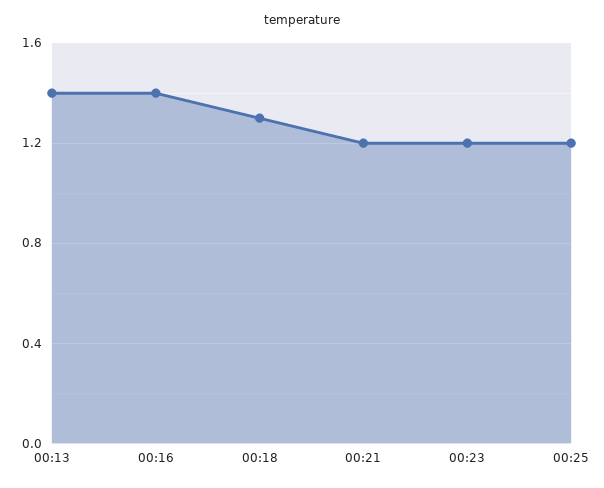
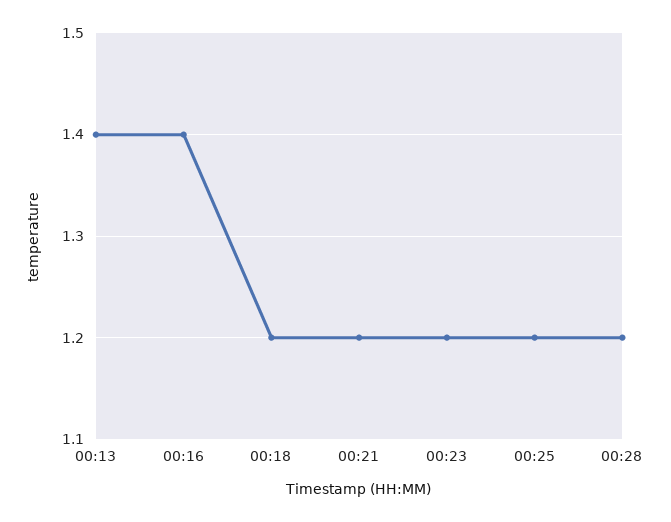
00:18: 1.3 -> 1.2
00:28: none -> 1.2

